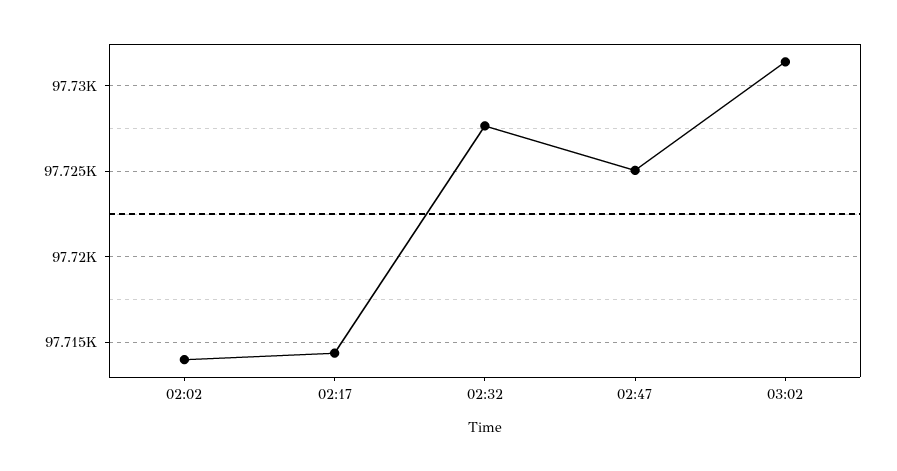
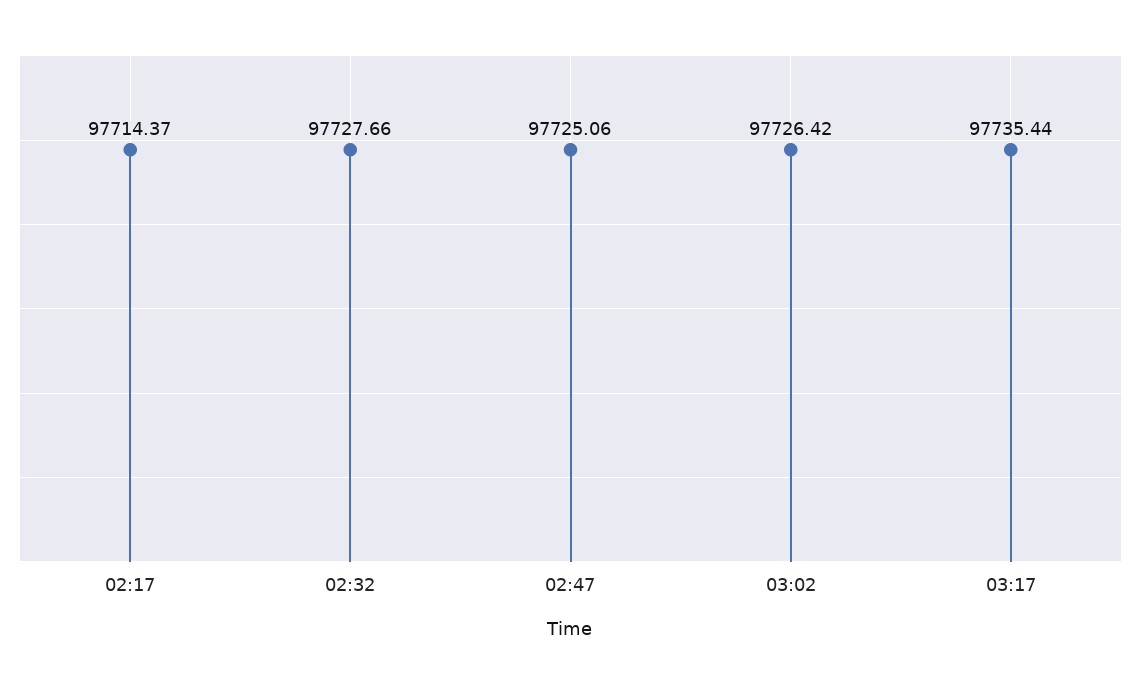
02:02: 97714 -> none
03:02: 97731.5 -> 97726.42
03:17: none -> 97735.44

